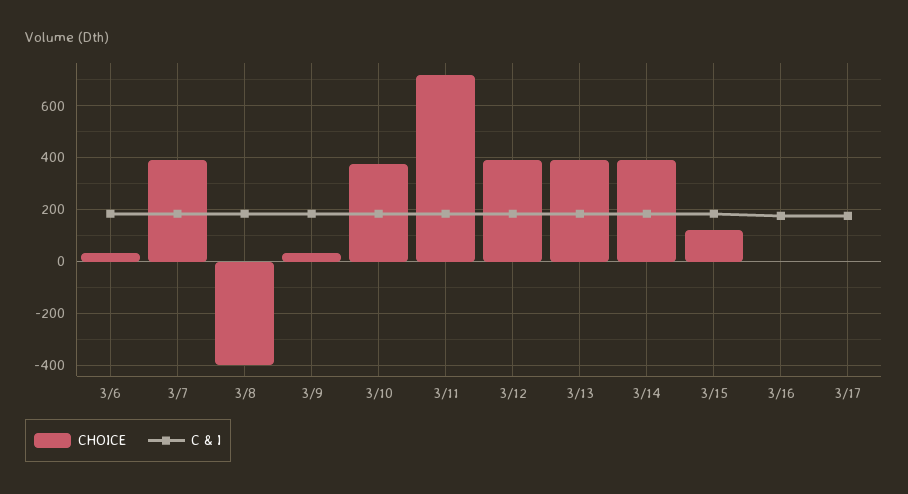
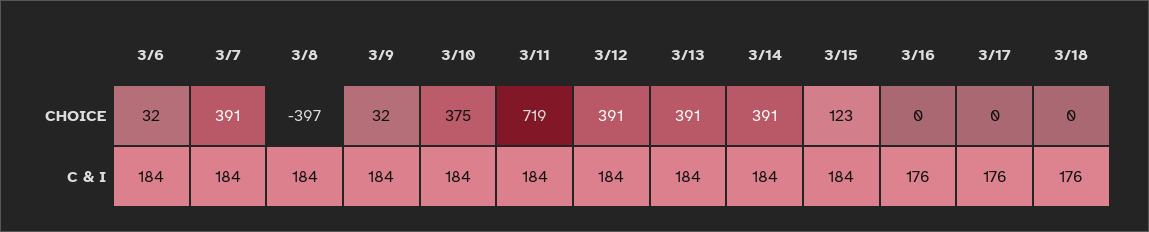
CHOICE, 3/18: none -> 0
C & I, 3/18: none -> 176

